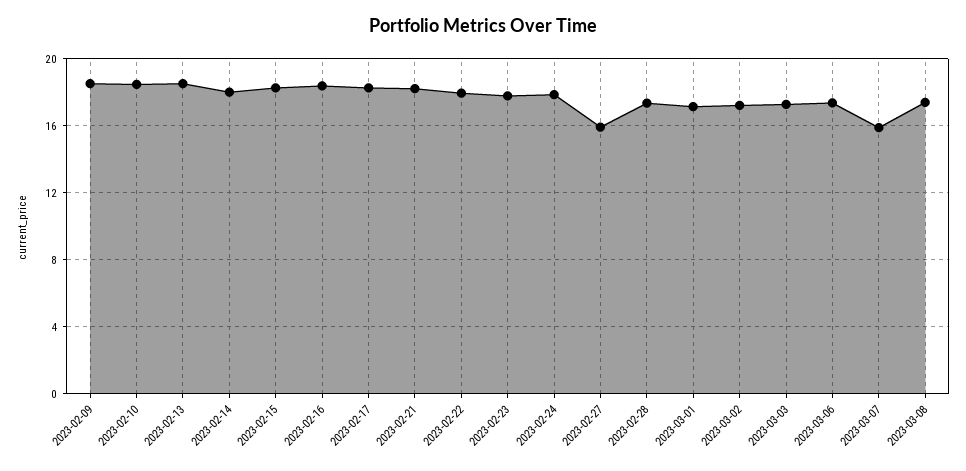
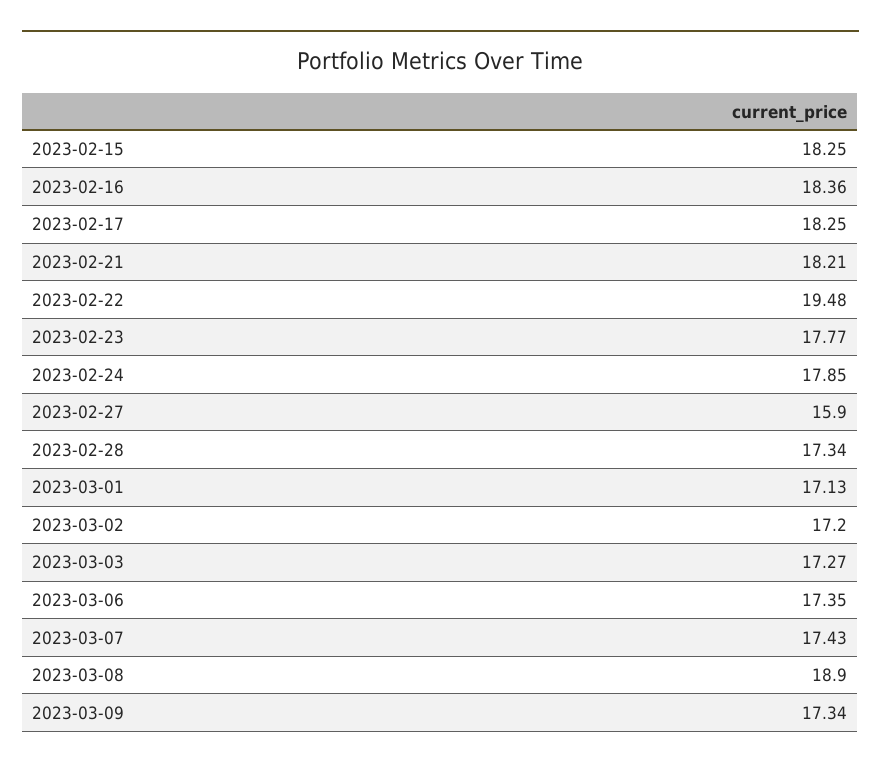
2023-02-09: 18.5 -> none
2023-02-10: 18.5 -> none
2023-02-13: 18.5 -> none
2023-02-14: 18 -> none
2023-02-22: 18 -> 19.48
2023-03-07: 16 -> 17.43
2023-03-08: 17.5 -> 18.9
2023-03-09: none -> 17.34

